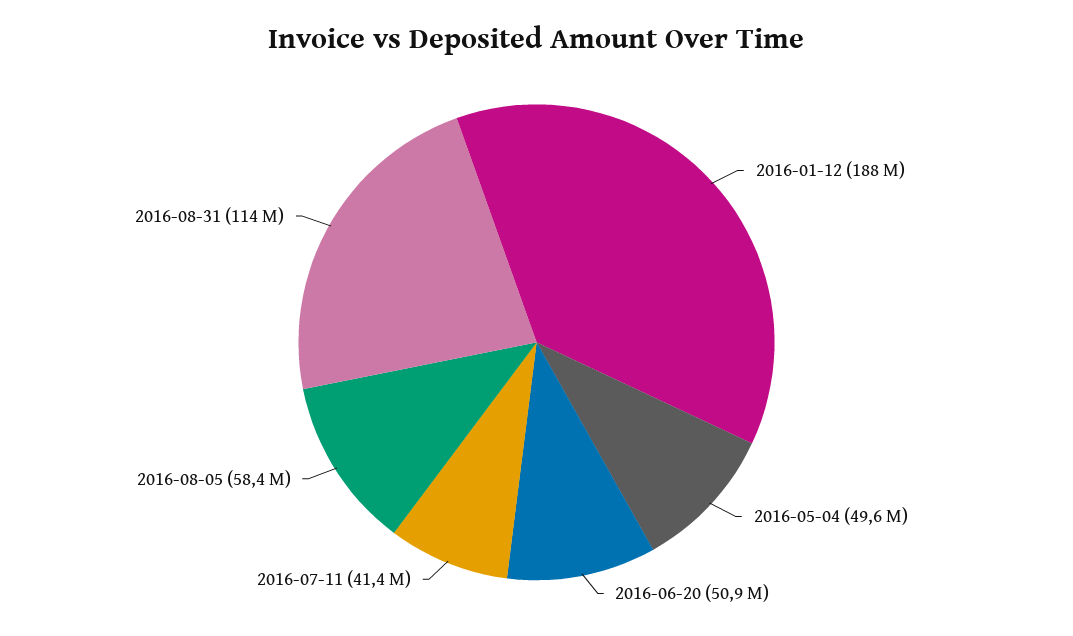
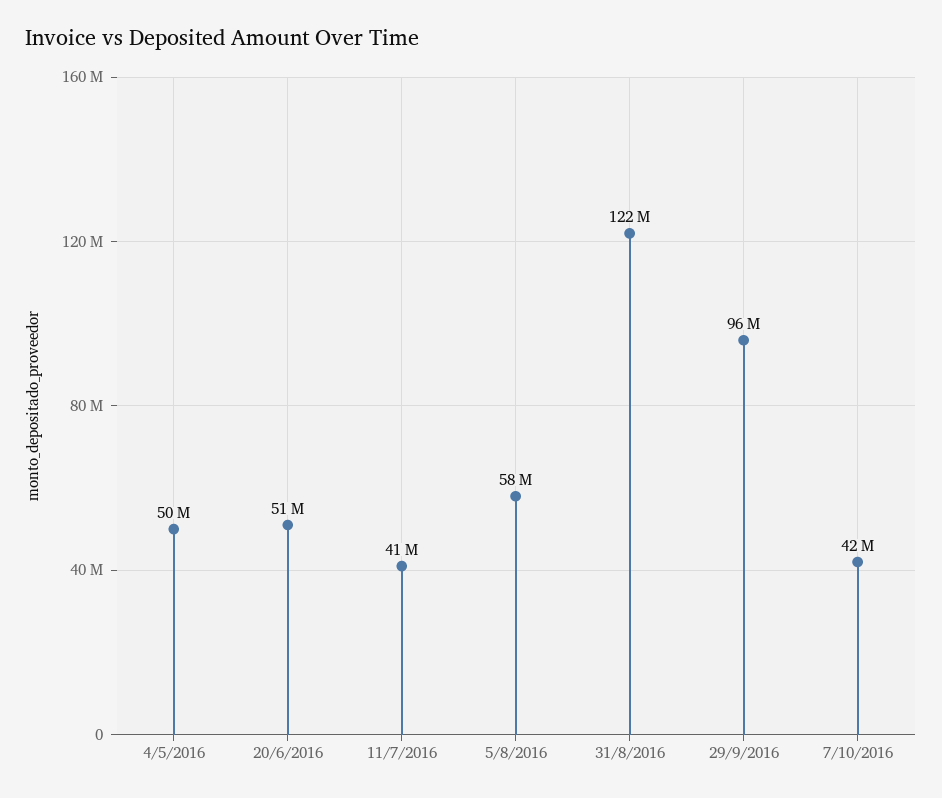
2016-01-12: 188000000 -> none
2016-08-31: 114000000 -> 122000000
29/9/2016: none -> 96000000
7/10/2016: none -> 42000000

